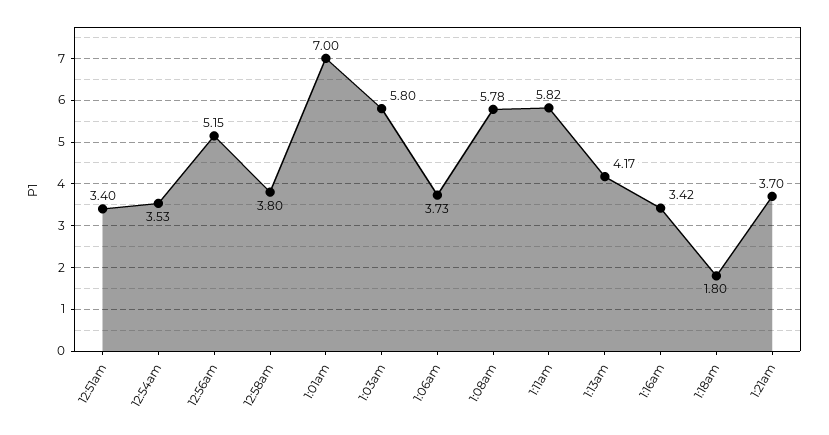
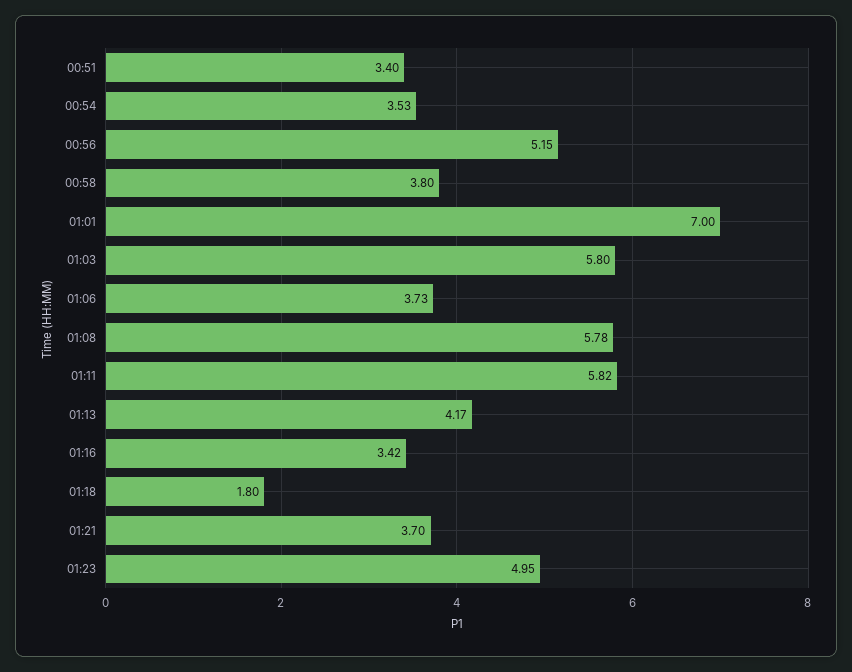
01:23: none -> 4.95

